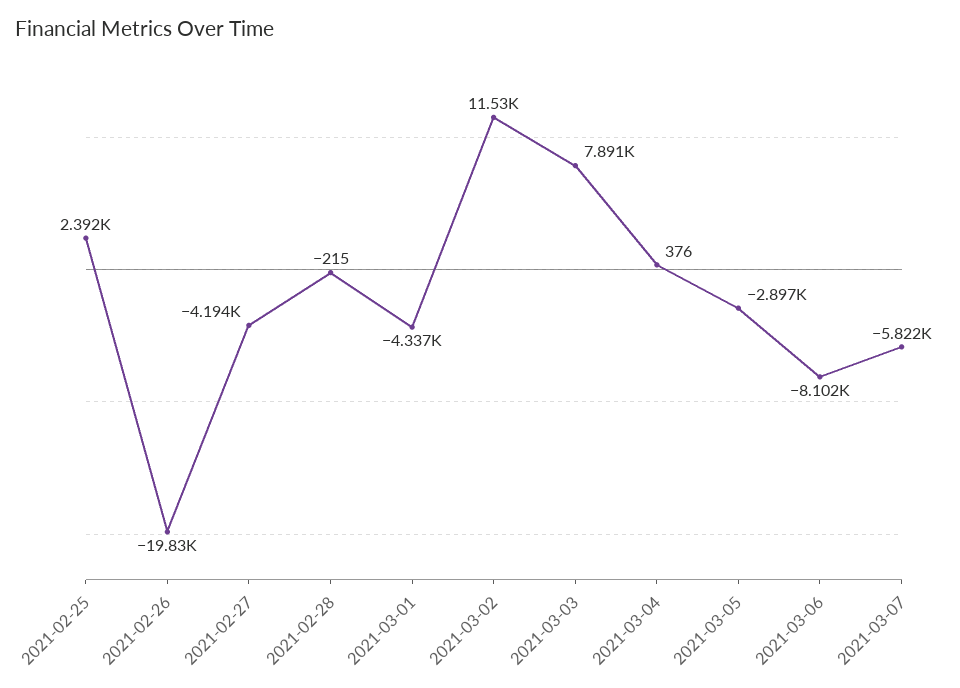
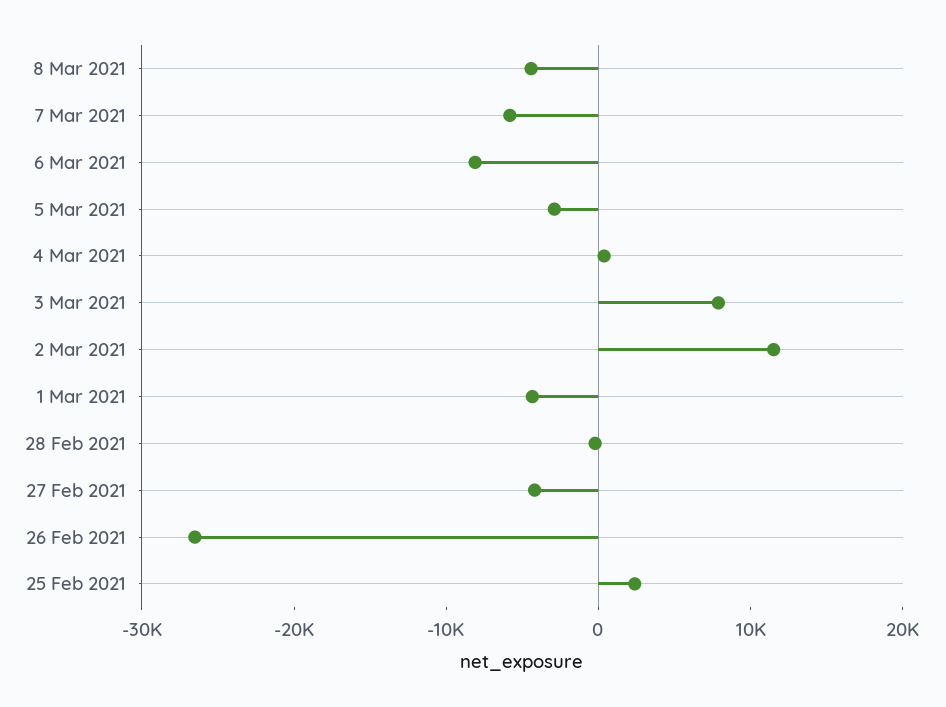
2021-02-26: -19830 -> -26000
8 Mar 2021: none -> -4000

